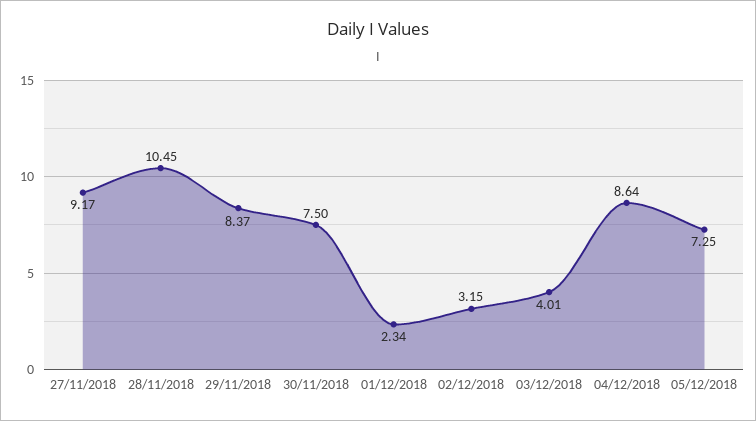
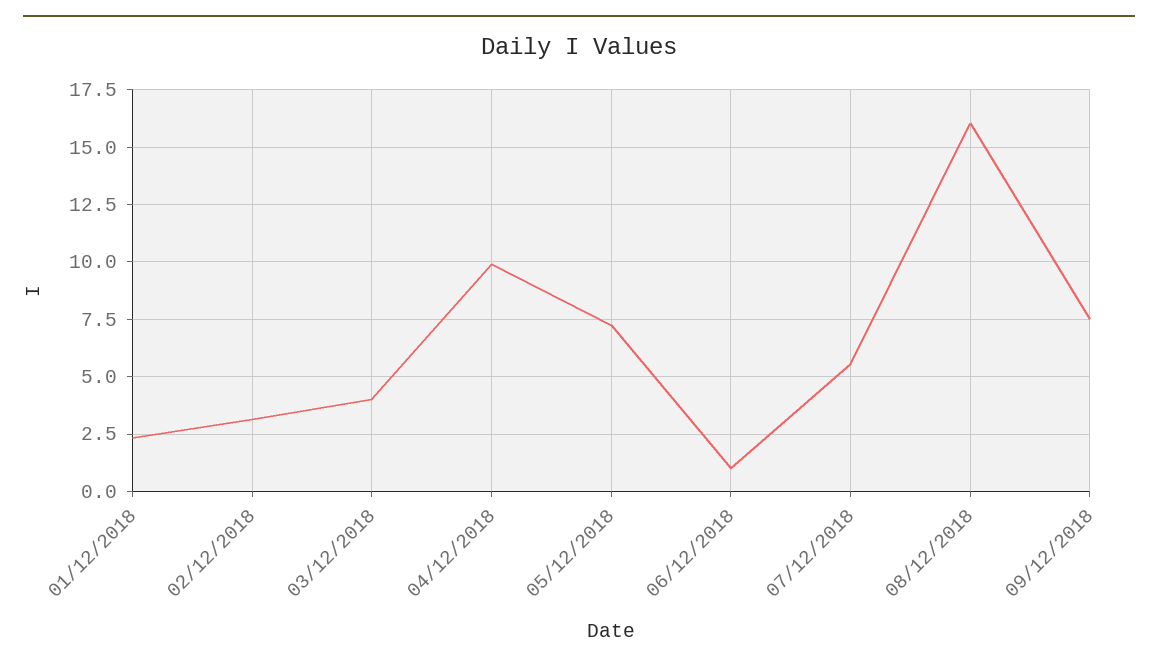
27/11/2018: 9.17 -> none
28/11/2018: 10.45 -> none
29/11/2018: 8.37 -> none
30/11/2018: 7.5 -> none
04/12/2018: 8.64 -> 10
06/12/2018: none -> 1
07/12/2018: none -> 5.5
08/12/2018: none -> 16
09/12/2018: none -> 7.5

